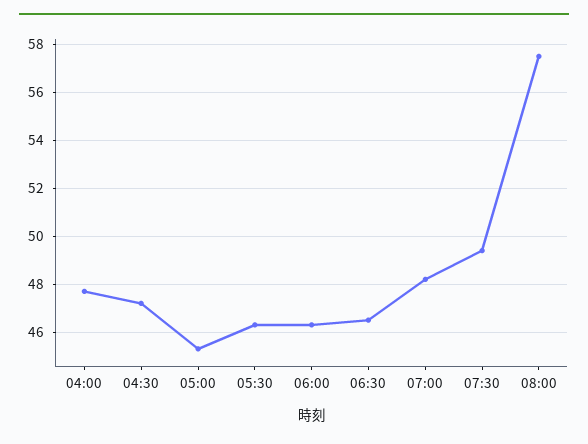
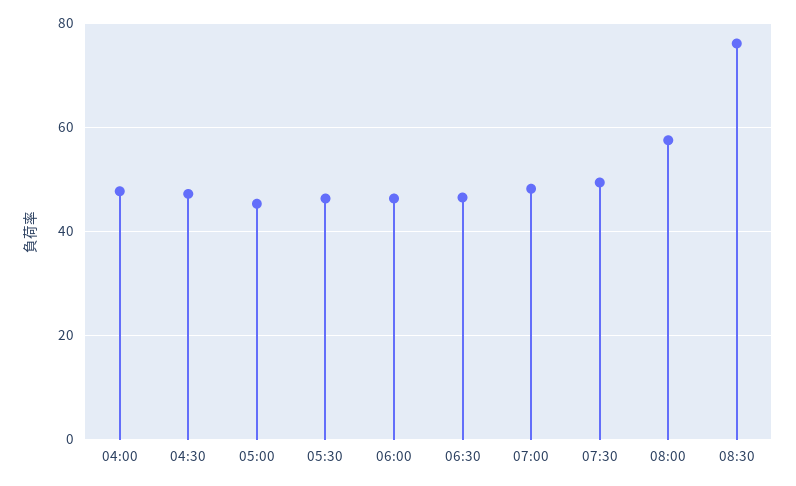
08:30: none -> 76

